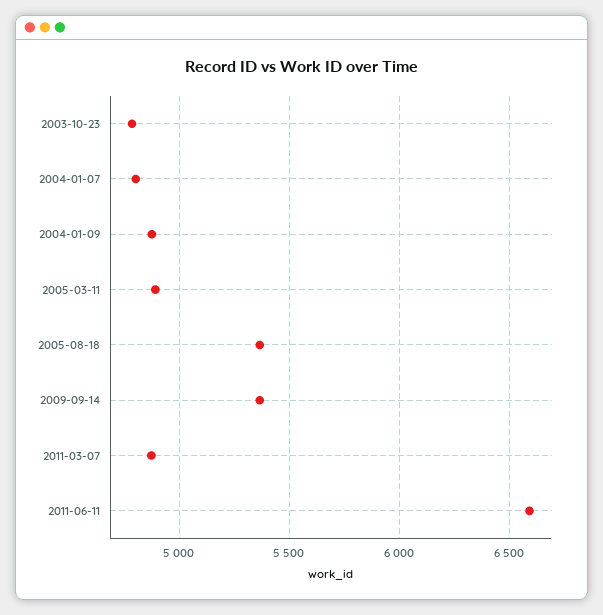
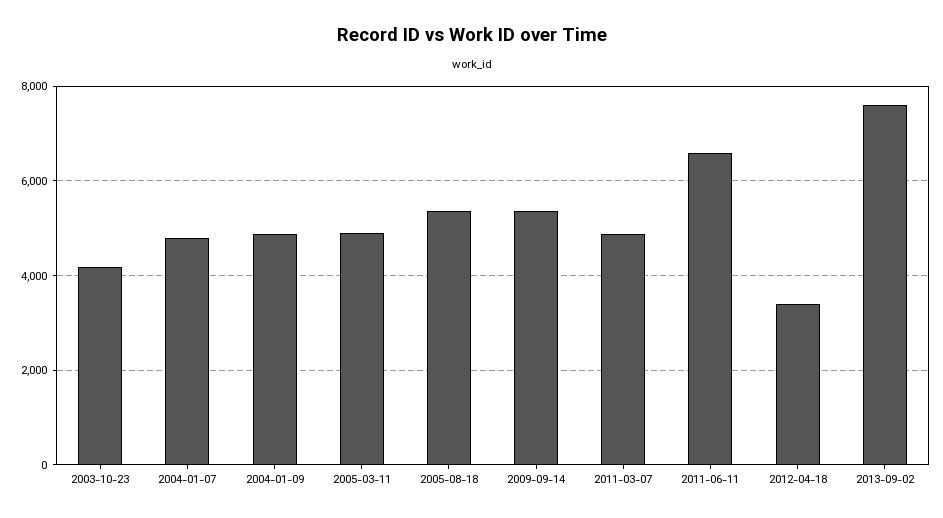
2003-10-23: 4800 -> 4200
2012-04-18: none -> 3400
2013-09-02: none -> 7600

